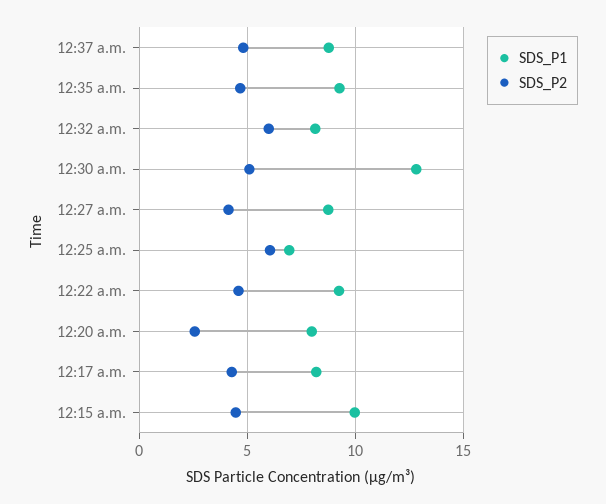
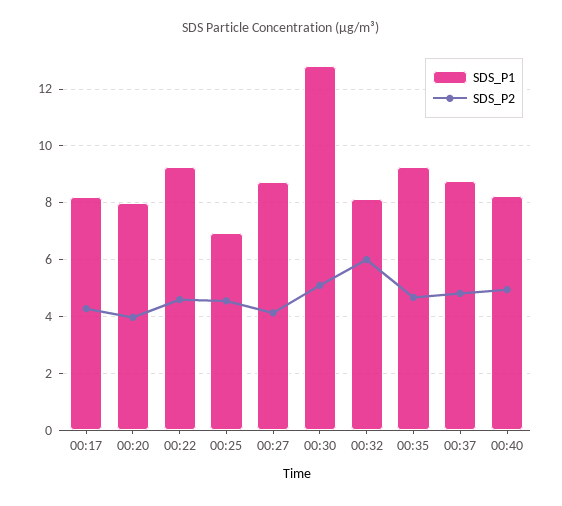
SDS_P2, 12:25 a.m.: 6 -> 4.5
SDS_P2, 12:20 a.m.: 2.5 -> 4
SDS_P1, 12:15 a.m.: 10 -> none
SDS_P2, 12:15 a.m.: 4.5 -> none
SDS_P1, 00:40: none -> 8.25
SDS_P2, 00:40: none -> 5

